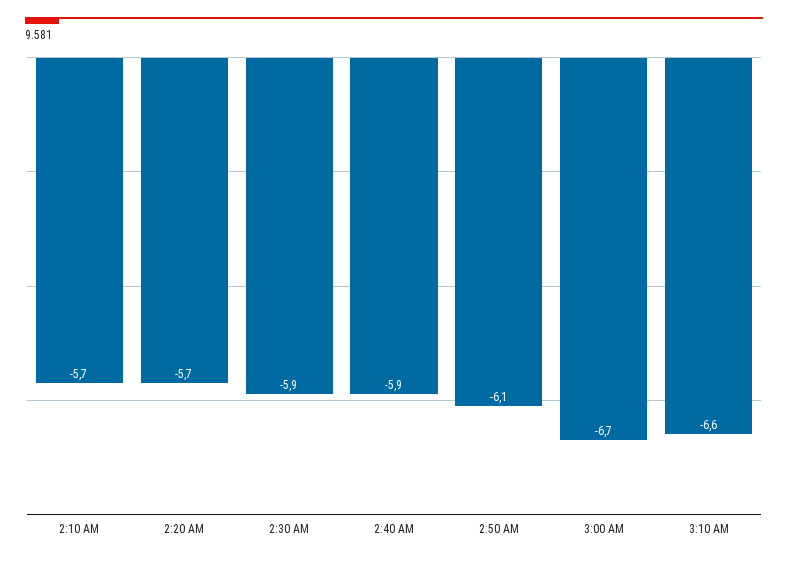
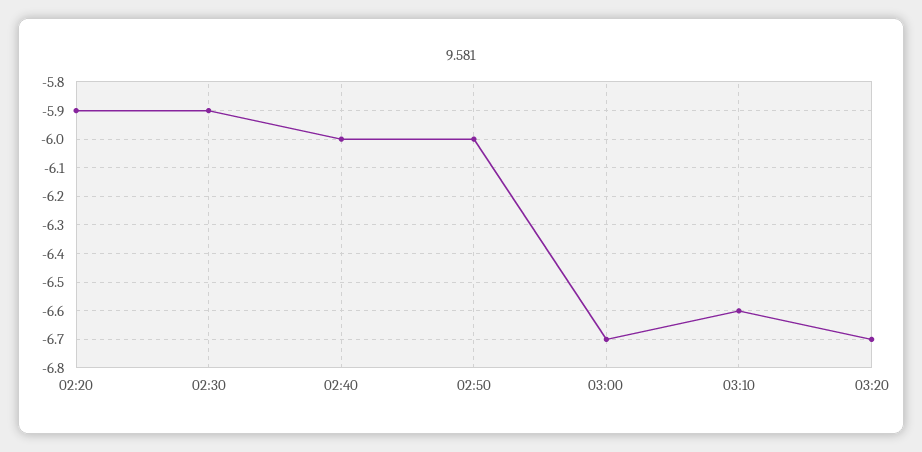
2:10 AM: -5.7 -> none
2:20 AM: -5.7 -> -5.9
2:40 AM: -5.9 -> -6
2:50 AM: -6.1 -> -6
03:20: none -> -6.7

